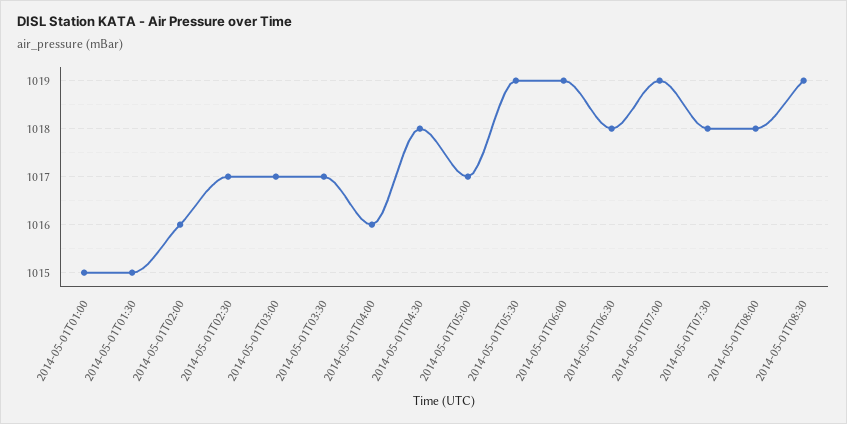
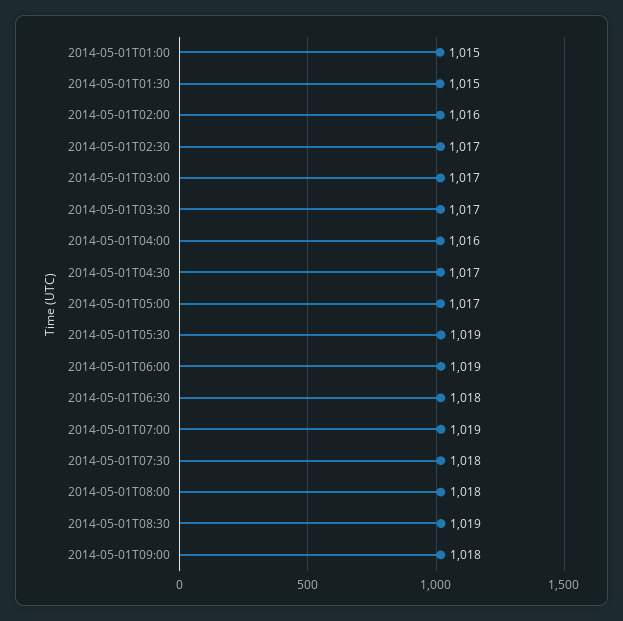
2014-05-01T04:30: 1018 -> 1017
2014-05-01T09:00: none -> 1018

